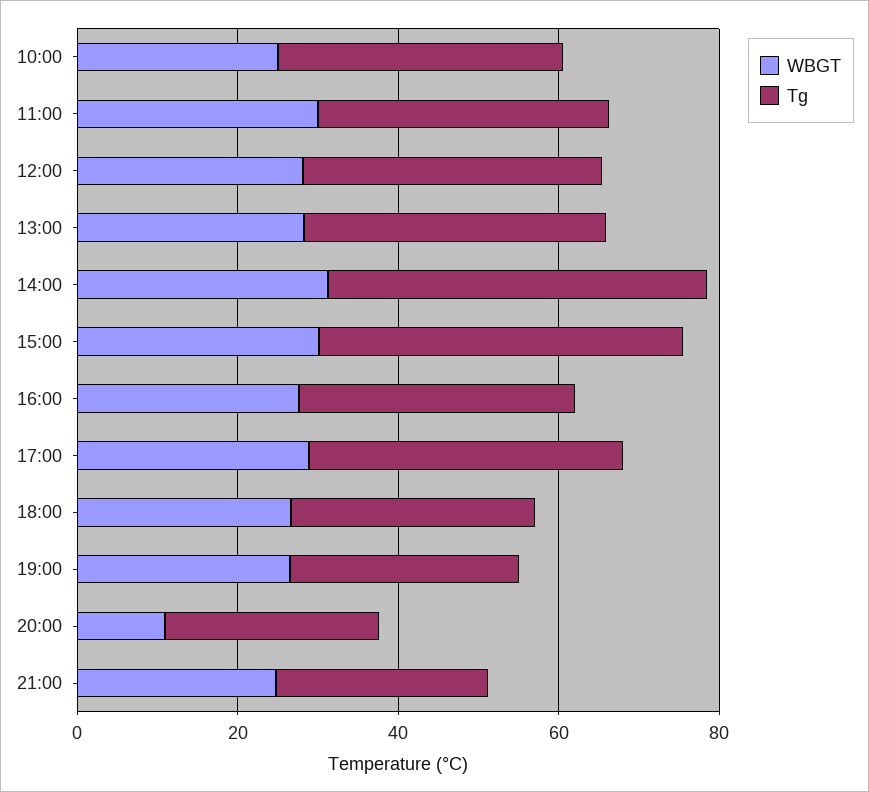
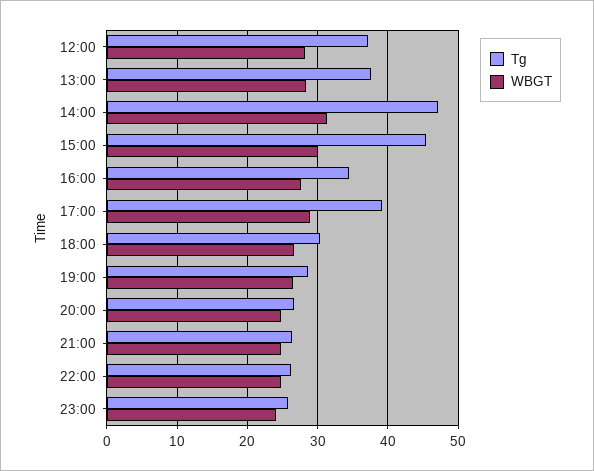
WBGT, 10:00: 25 -> none
Tg, 10:00: 35 -> none
WBGT, 11:00: 30 -> none
Tg, 11:00: 35 -> none
WBGT, 20:00: 10 -> 25
Tg, 22:00: none -> 26
WBGT, 22:00: none -> 25
Tg, 23:00: none -> 26
WBGT, 23:00: none -> 24

